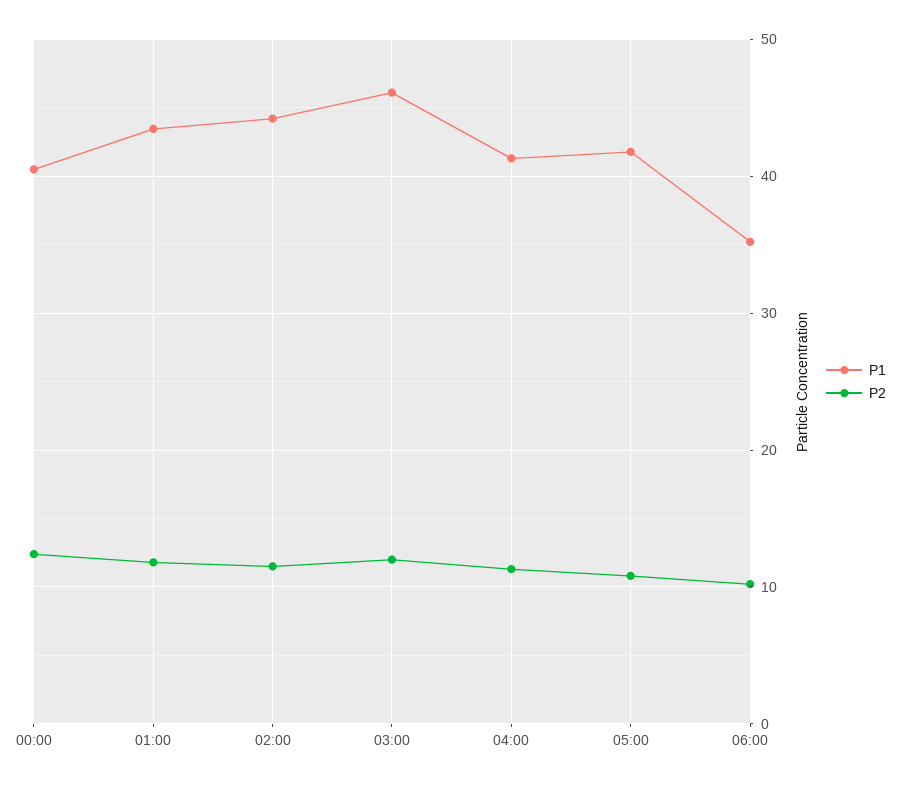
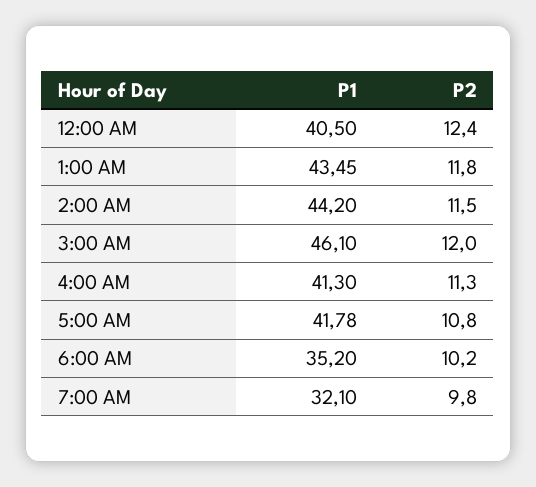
P1, 7:00 AM: none -> 32.1
P2, 7:00 AM: none -> 9.8

